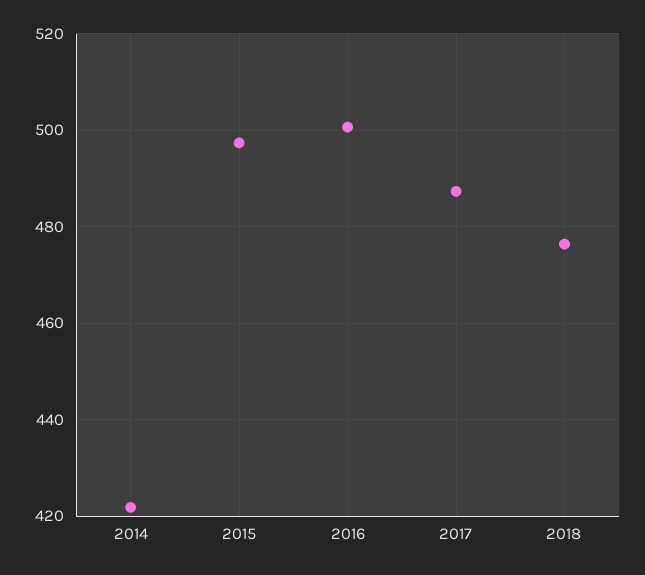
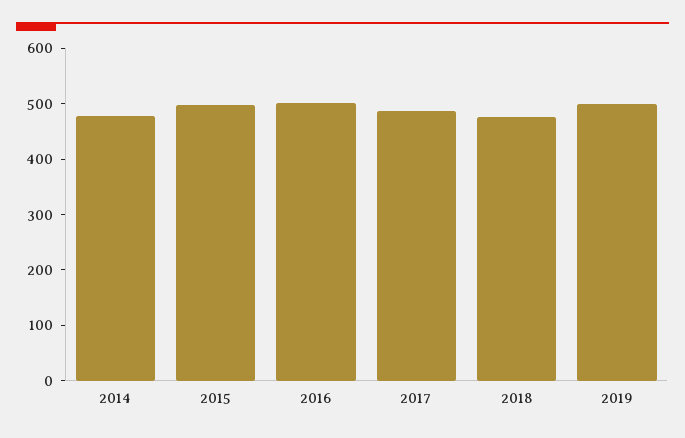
2014: 422 -> 480
2019: none -> 500

